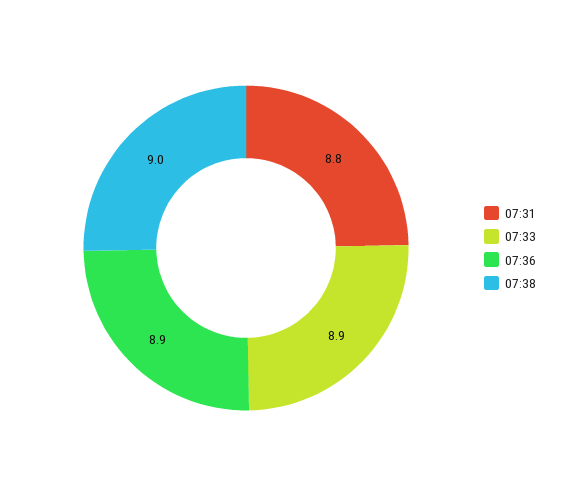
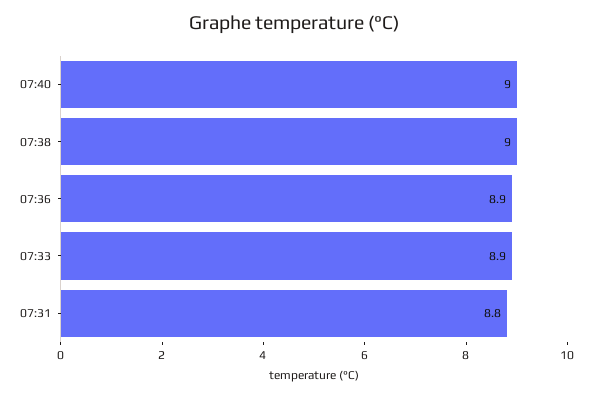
07:40: none -> 9

